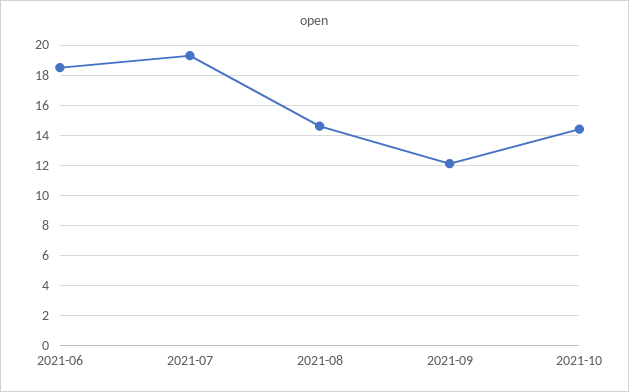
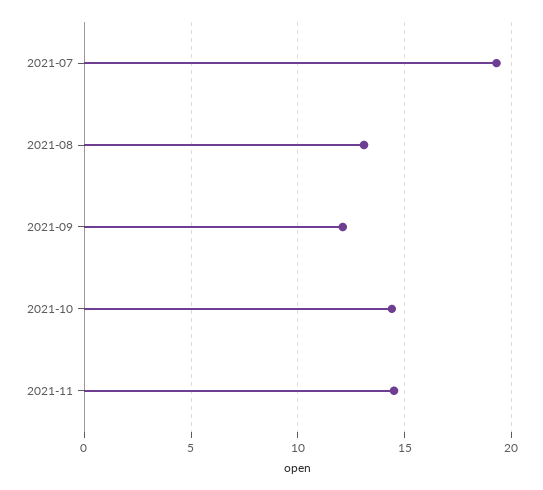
2021-06: 18.5 -> none
2021-08: 14.5 -> 13
2021-11: none -> 14.5

